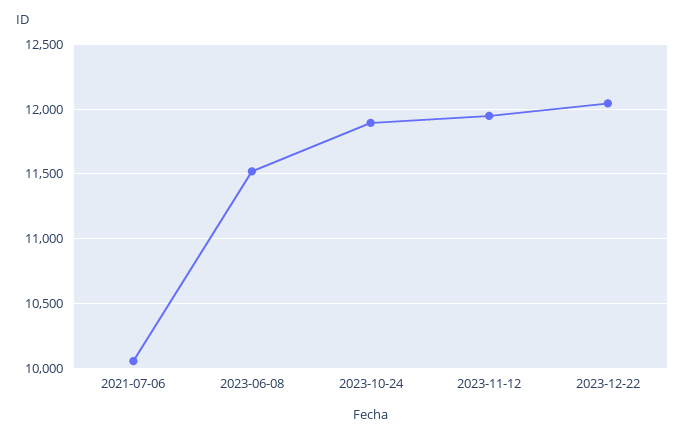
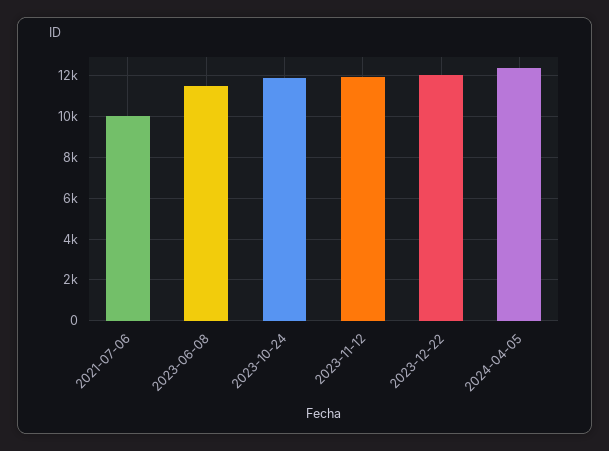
2024-04-05: none -> 12500

